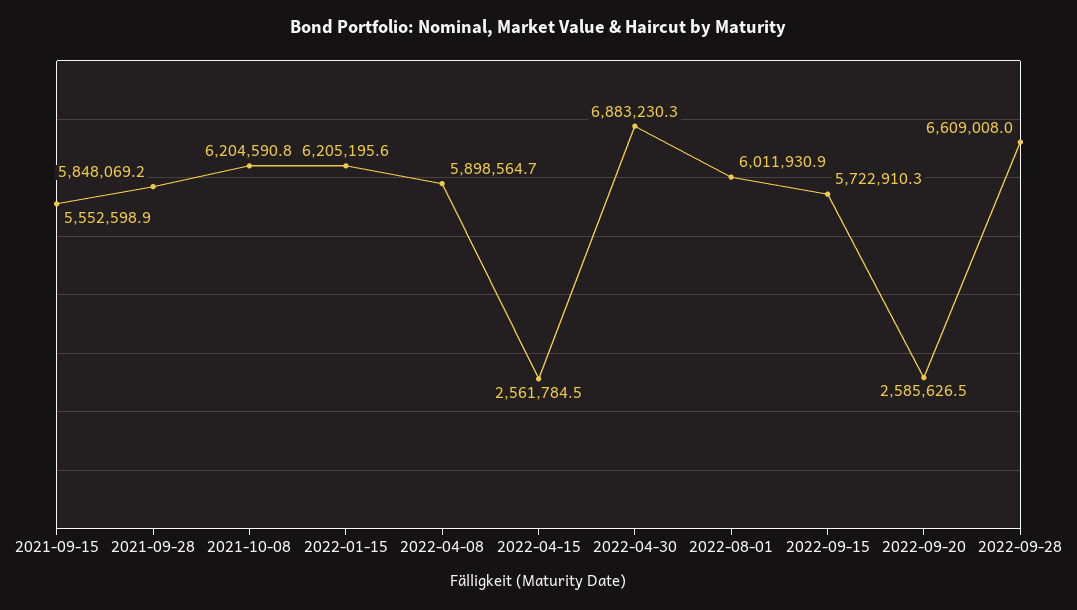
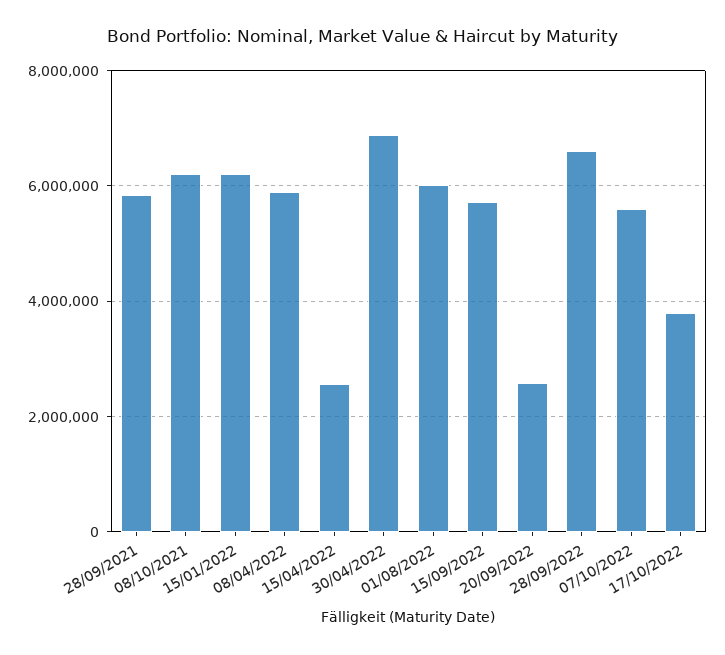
2021-09-15: 5552598.9 -> none
07/10/2022: none -> 5600000
17/10/2022: none -> 3800000

